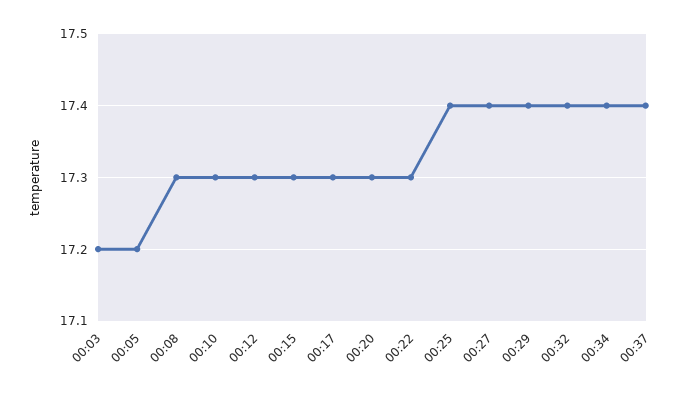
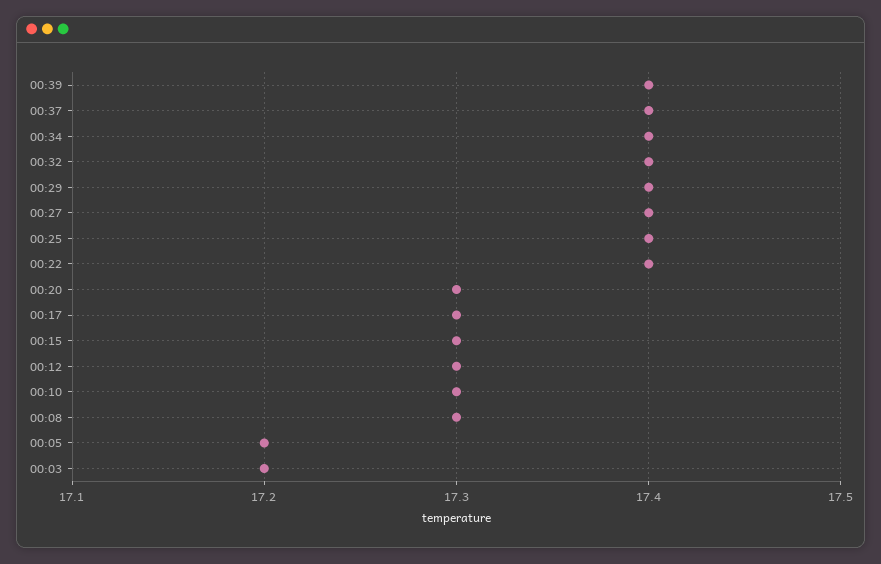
00:22: 17.3 -> 17.4
00:39: none -> 17.4

